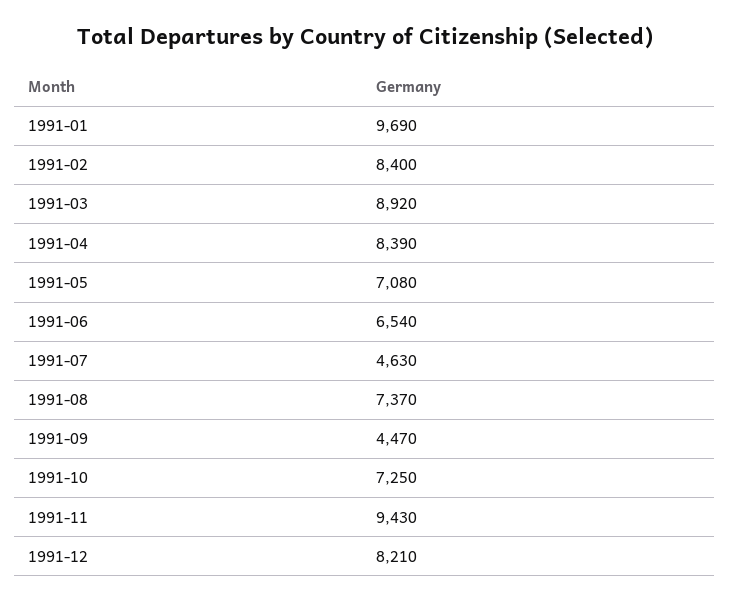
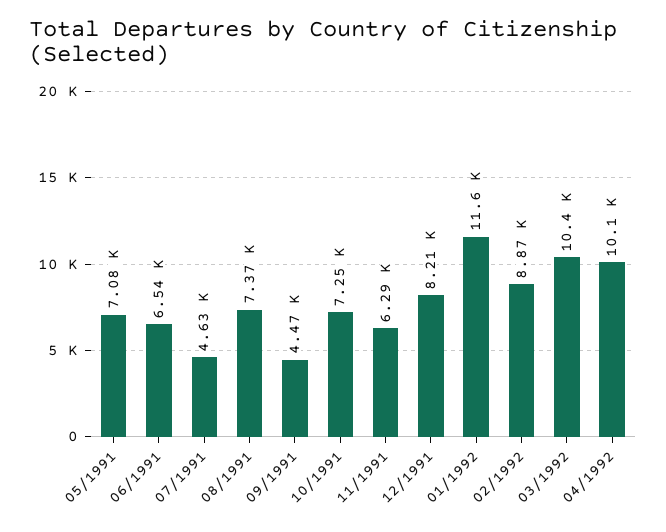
1991-01: 9690 -> none
1991-02: 8400 -> none
1991-03: 8920 -> none
1991-04: 8390 -> none
1991-11: 9430 -> 6290
01/1992: none -> 11600
02/1992: none -> 8870
03/1992: none -> 10400
04/1992: none -> 10100

